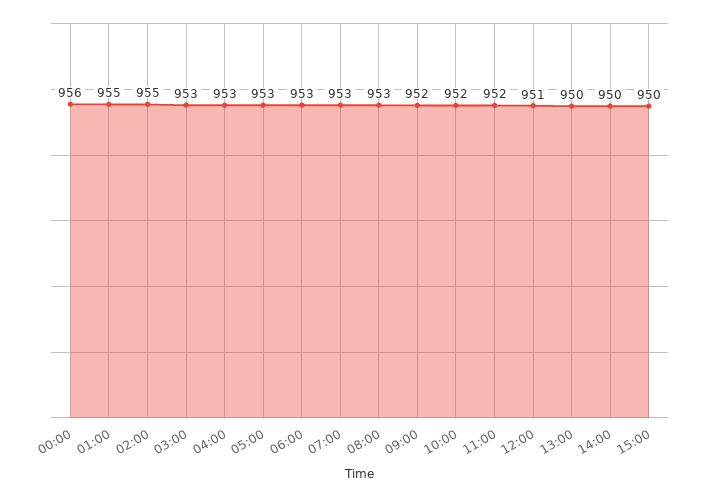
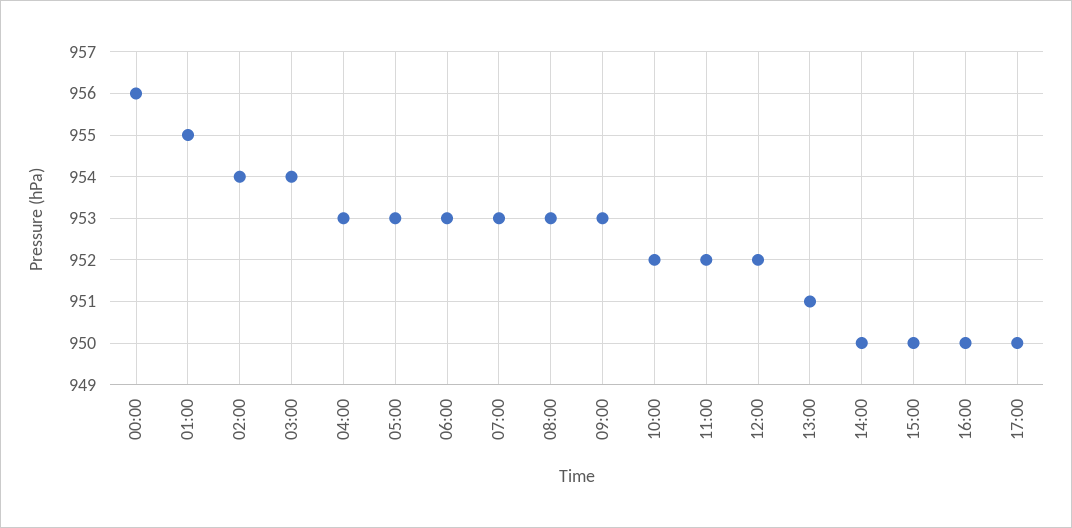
02:00: 955 -> 954
03:00: 953 -> 954
09:00: 952 -> 953
12:00: 951 -> 952
13:00: 950 -> 951
16:00: none -> 950
17:00: none -> 950

